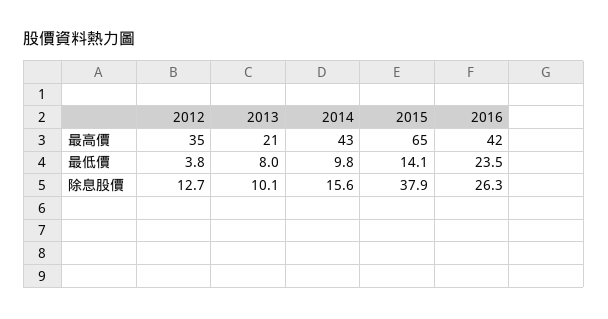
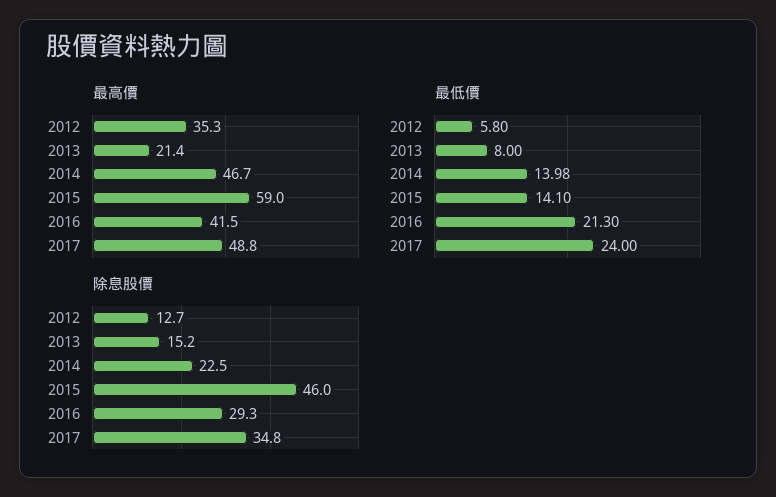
最高價, 2014: 43 -> 46.7
最高價, 2015: 65 -> 59
最低價, 2012: 3.8 -> 5.8
最低價, 2014: 9.8 -> 13.98
最低價, 2016: 23.5 -> 21.3
除息股價, 2013: 10.1 -> 15.2
除息股價, 2014: 15.6 -> 22.5
除息股價, 2015: 37.9 -> 46
除息股價, 2016: 26.3 -> 29.3
最高價, 2017: none -> 48.8
最低價, 2017: none -> 24
除息股價, 2017: none -> 34.8

